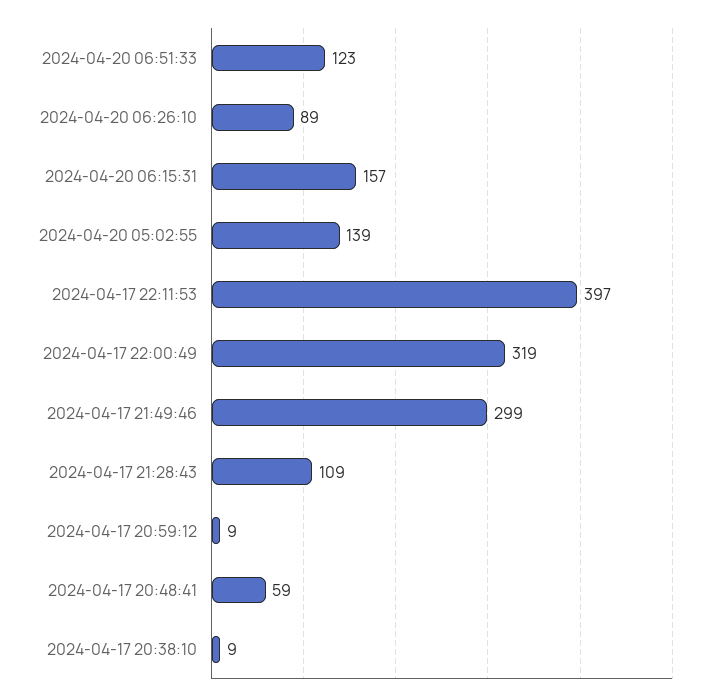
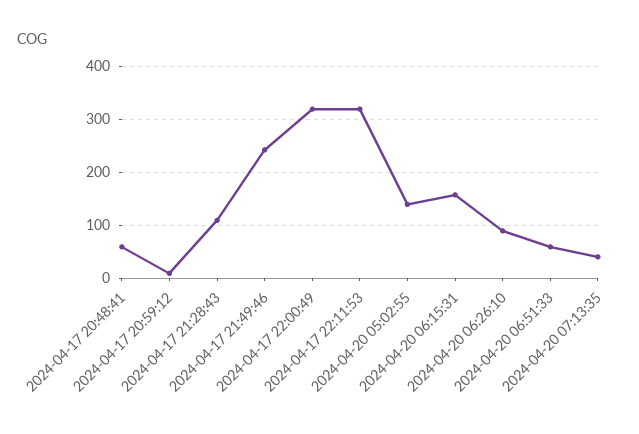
2024-04-20 06:51:33: 123 -> 60
2024-04-17 22:11:53: 397 -> 320
2024-04-17 21:49:46: 299 -> 240
2024-04-17 20:38:10: 9 -> none
2024-04-20 07:13:35: none -> 40

